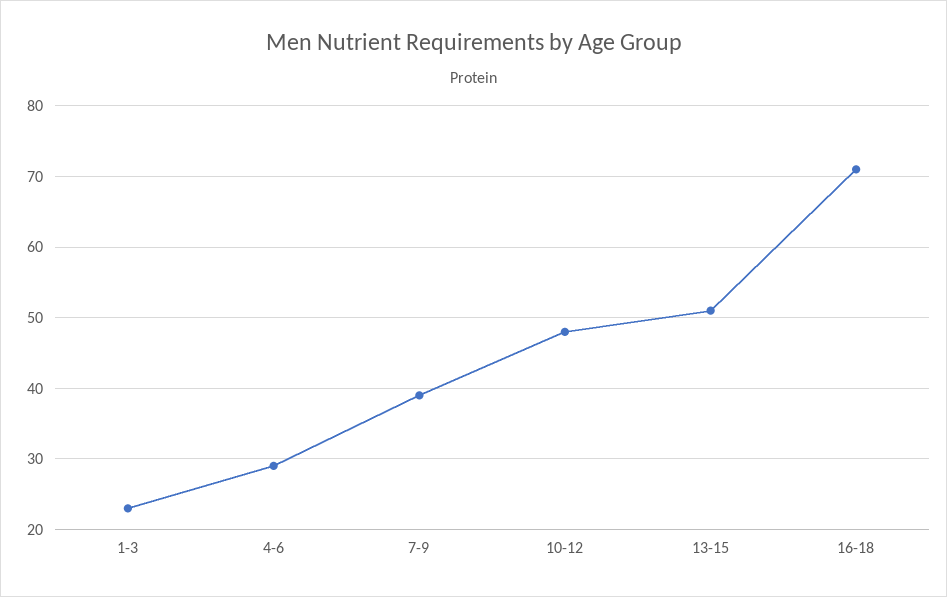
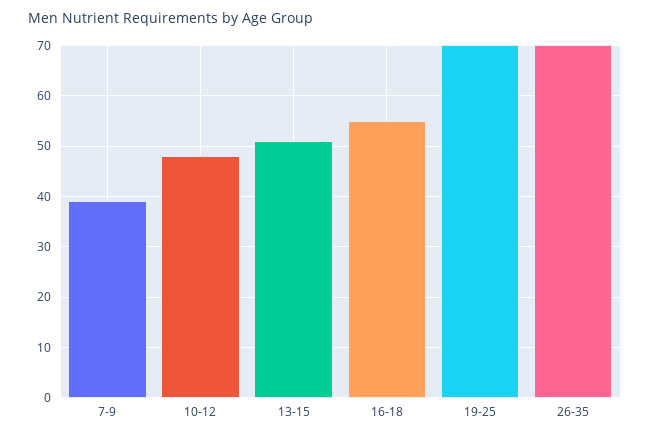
1-3: 23 -> none
4-6: 29 -> none
16-18: 71 -> 55
19-25: none -> 70
26-35: none -> 70

